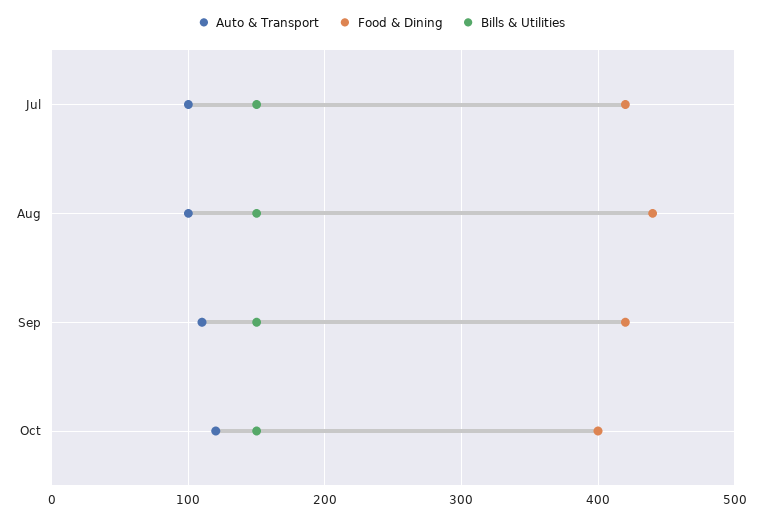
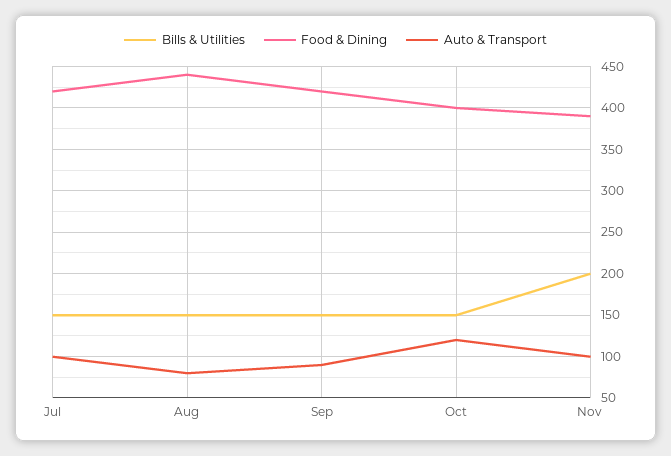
Auto & Transport, Aug: 100 -> 80
Auto & Transport, Sep: 110 -> 90
Bills & Utilities, Nov: none -> 200
Food & Dining, Nov: none -> 390
Auto & Transport, Nov: none -> 100

